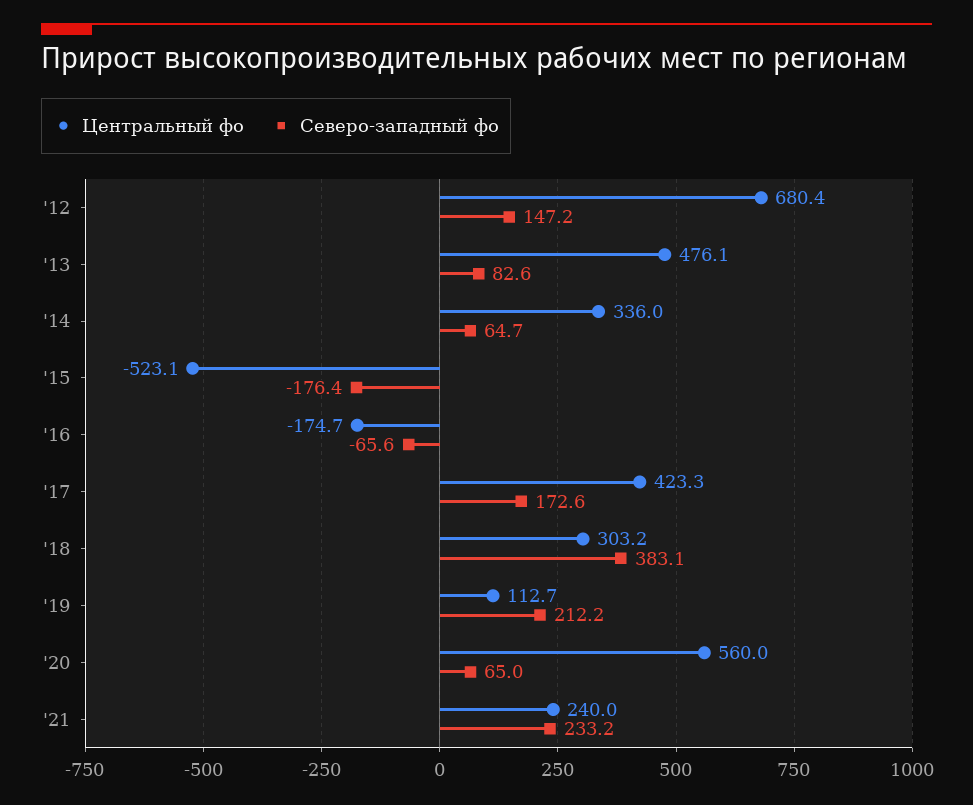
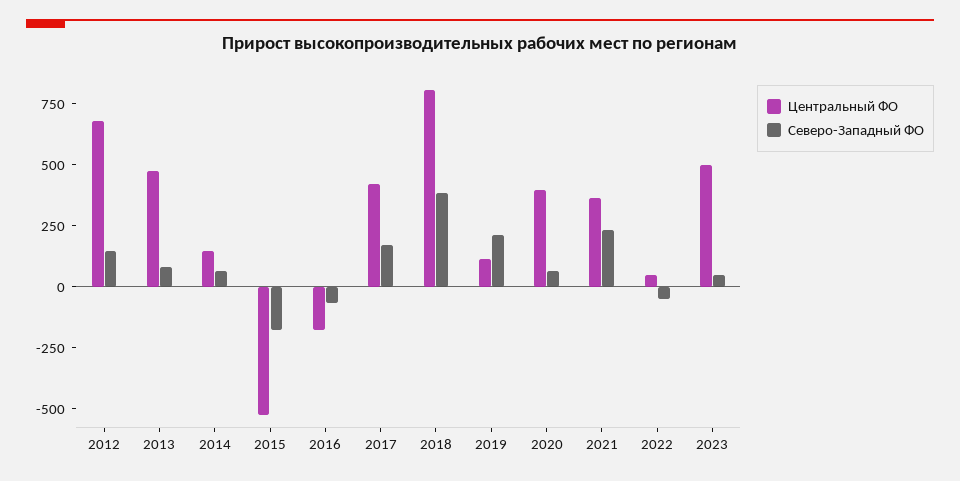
Центральный фо, '14: 336 -> 150
Центральный фо, '18: 303.2 -> 800
Центральный фо, '20: 560 -> 400
Центральный фо, '21: 240 -> 350
Центральный фо, 2022: none -> 50
Северо-западный фо, 2022: none -> -50
Центральный фо, 2023: none -> 500
Северо-западный фо, 2023: none -> 50

